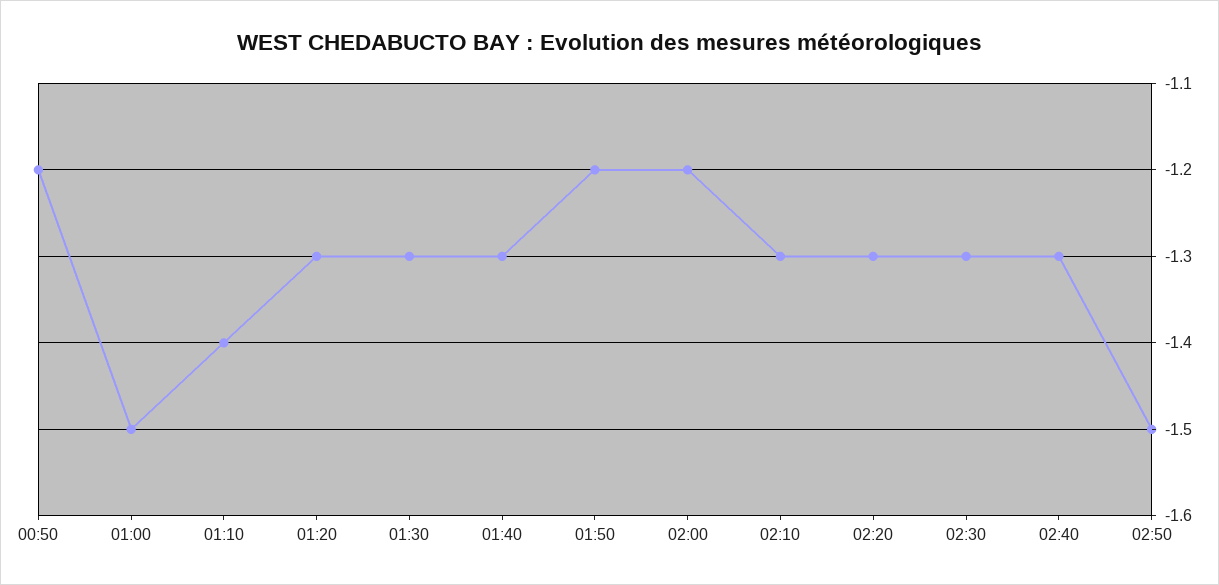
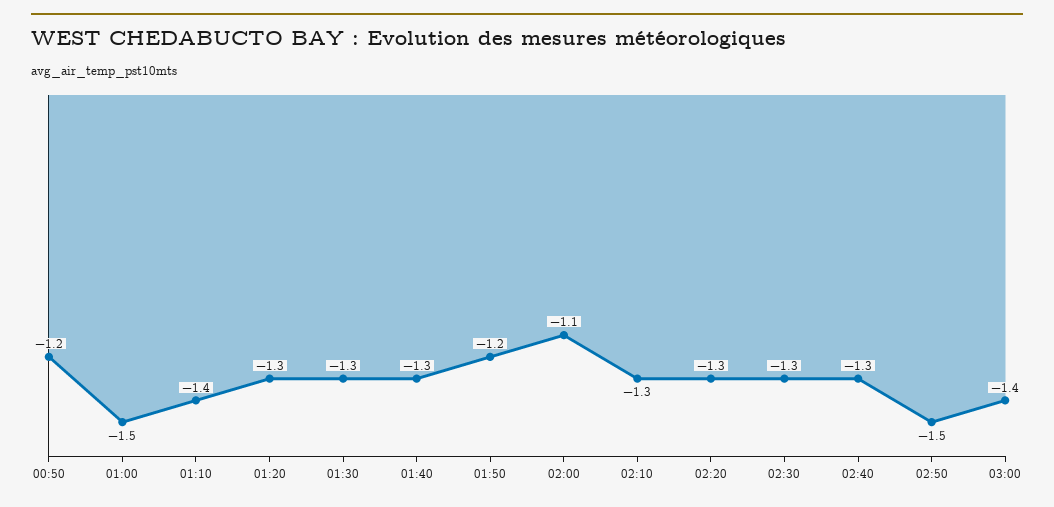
02:00: -1.2 -> -1.1
03:00: none -> -1.4

